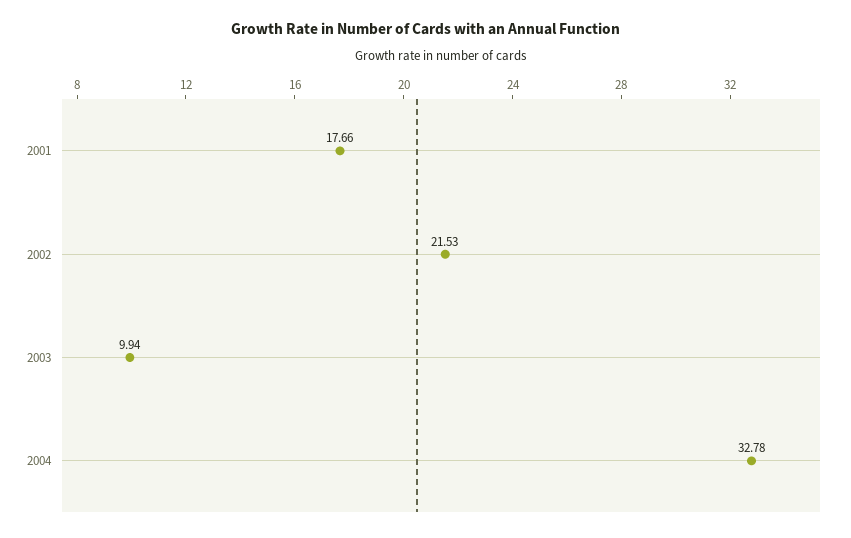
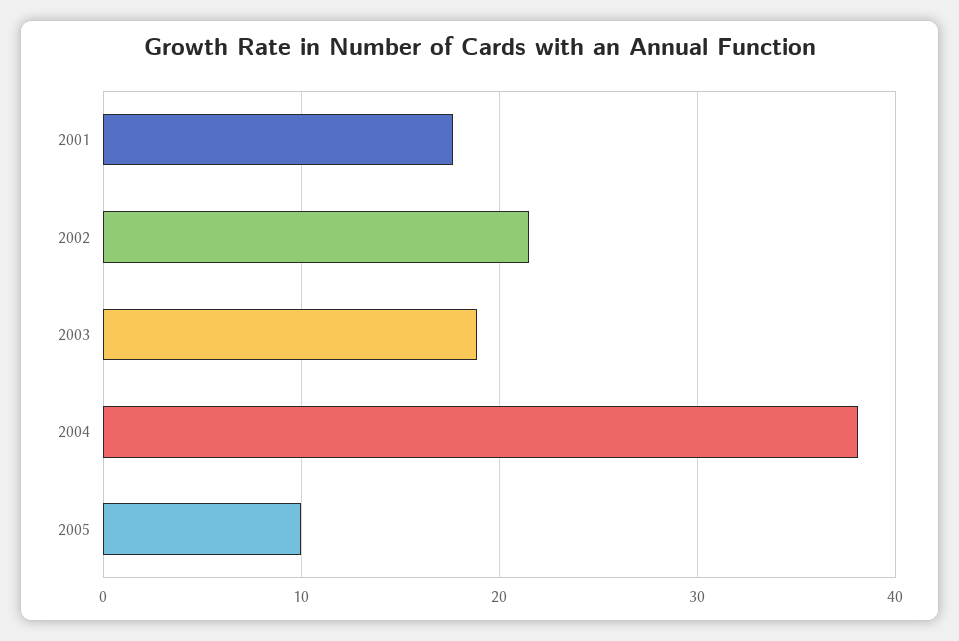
2003: 9.94 -> 19
2004: 32.78 -> 38
2005: none -> 10

